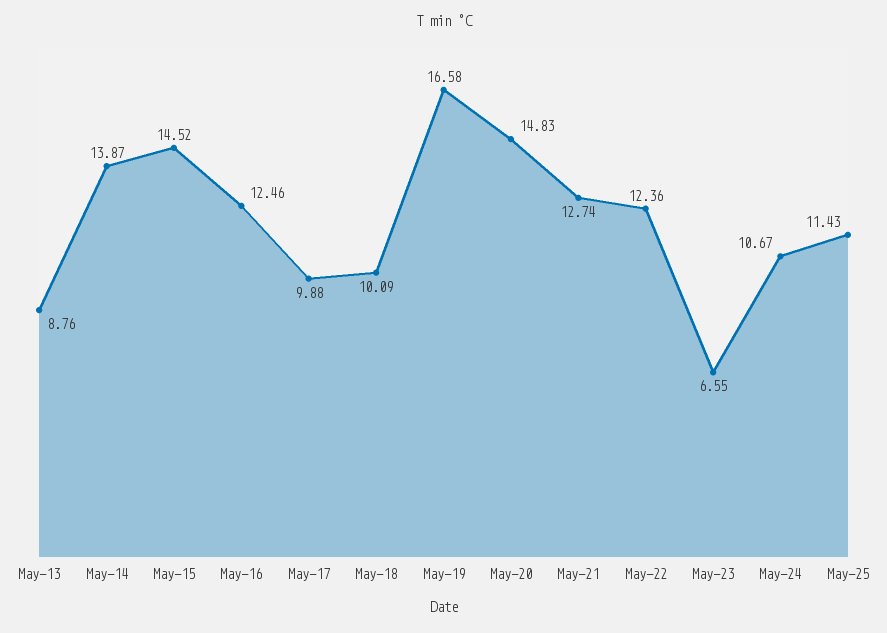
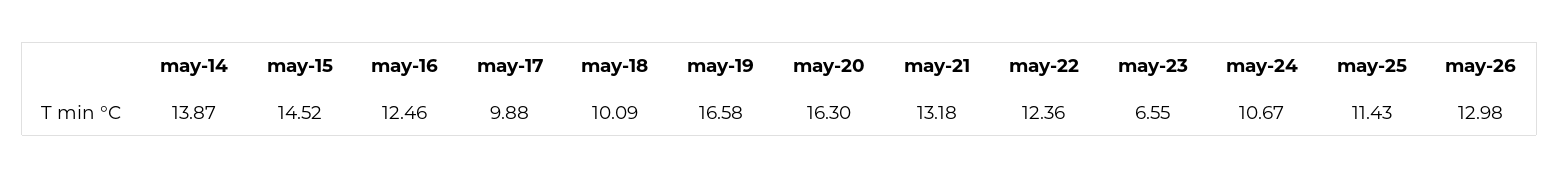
May-13: 8.76 -> none
May-20: 14.83 -> 16.3
May-21: 12.74 -> 13.18
may-26: none -> 12.98

